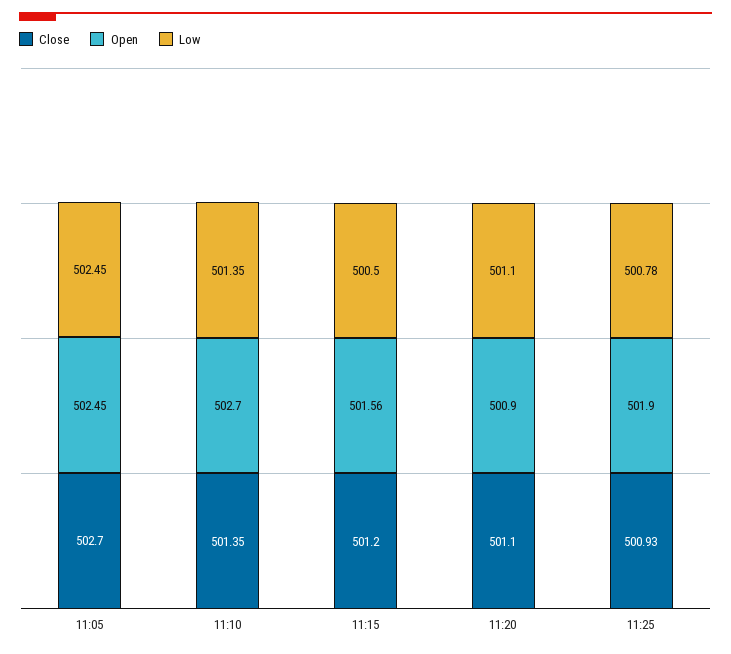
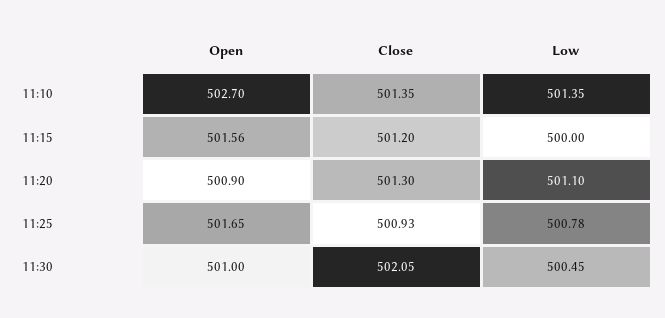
Close, 11:05: 502.7 -> none
Open, 11:05: 502.45 -> none
Low, 11:05: 502.45 -> none
Low, 11:15: 500.5 -> 500
Close, 11:20: 501.1 -> 501.3
Open, 11:25: 501.9 -> 501.65
Open, 11:30: none -> 501
Close, 11:30: none -> 502.05
Low, 11:30: none -> 500.45

